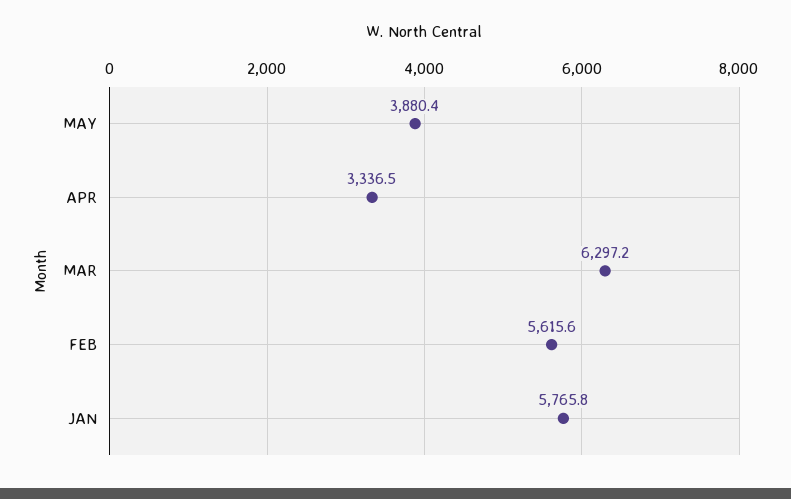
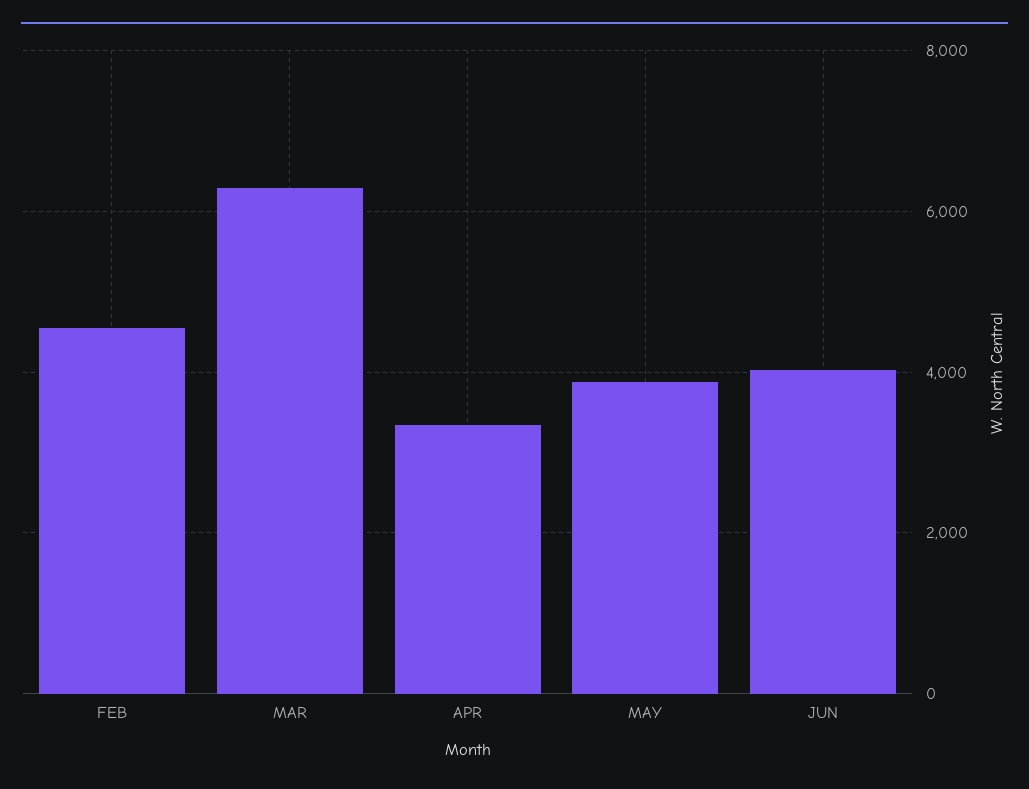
FEB: 5615.6 -> 4600
JAN: 5765.8 -> none
JUN: none -> 4000

